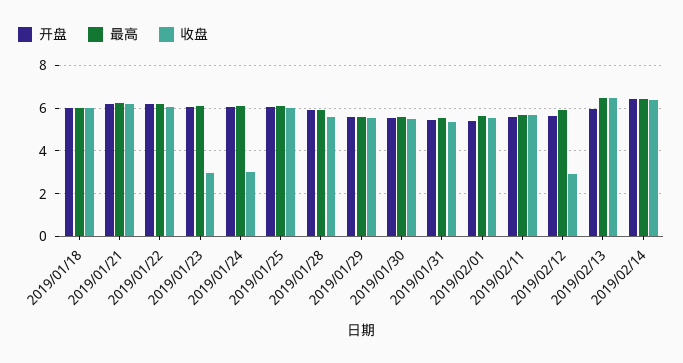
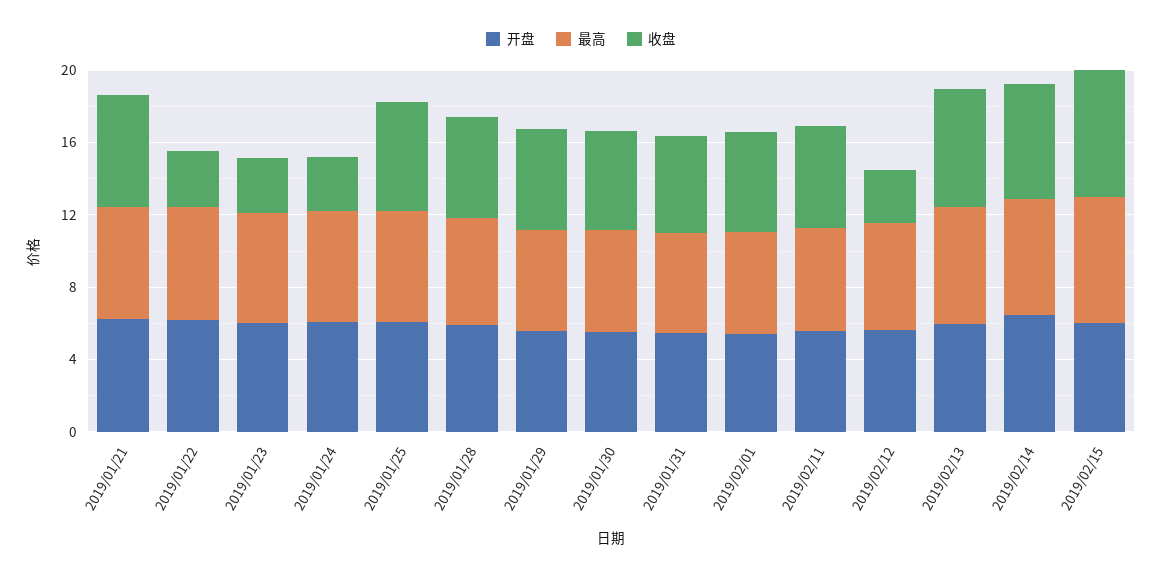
开盘, 2019/01/18: 6 -> none
最高, 2019/01/18: 6 -> none
收盘, 2019/01/18: 6 -> none
收盘, 2019/01/22: 6 -> 3
开盘, 2019/02/15: none -> 6
最高, 2019/02/15: none -> 7
收盘, 2019/02/15: none -> 7

